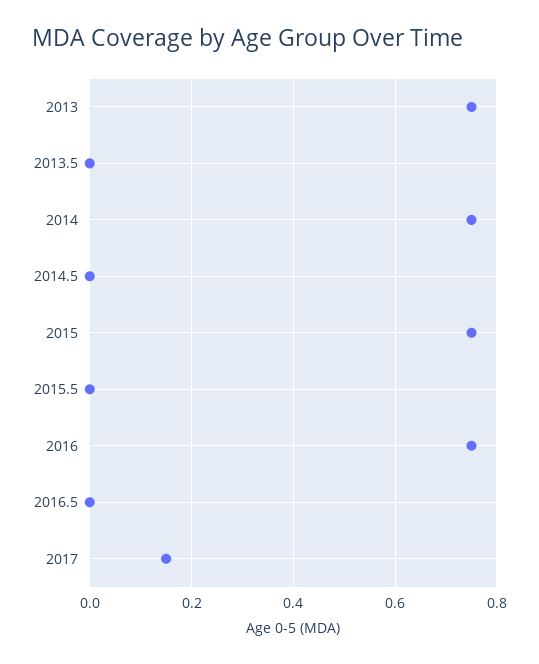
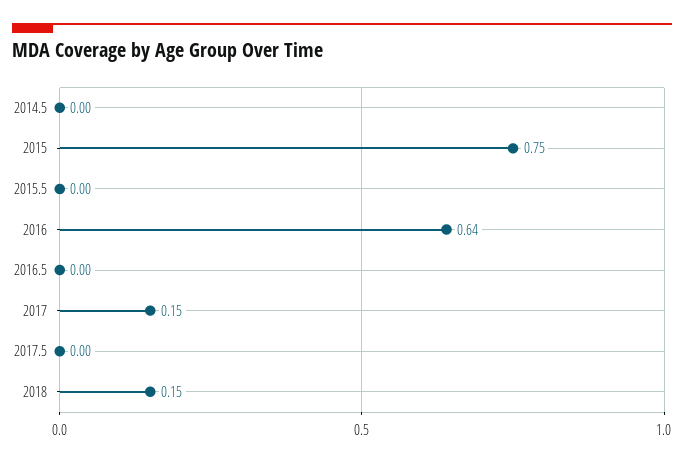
2013: 0.75 -> none
2013.5: 0 -> none
2014: 0.75 -> none
2016: 0.75 -> 0.64
2017.5: none -> 0
2018: none -> 0.15

